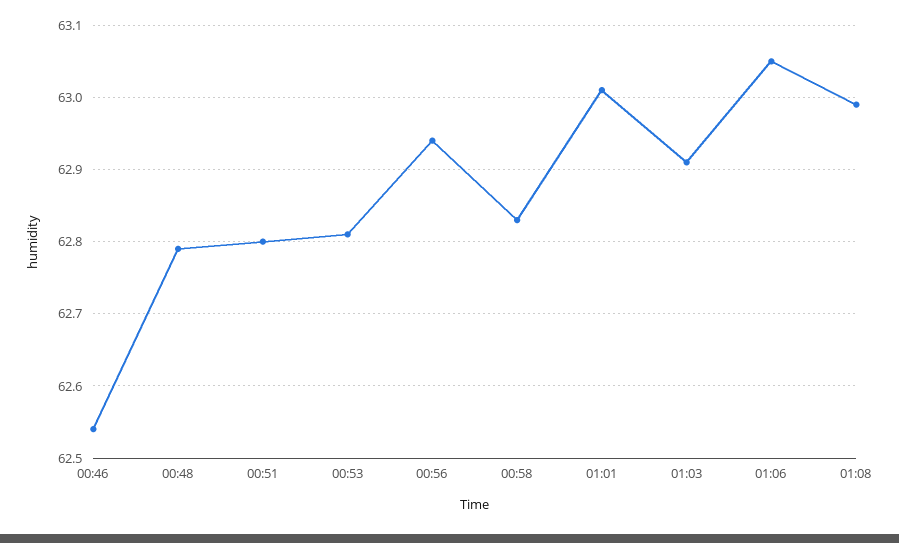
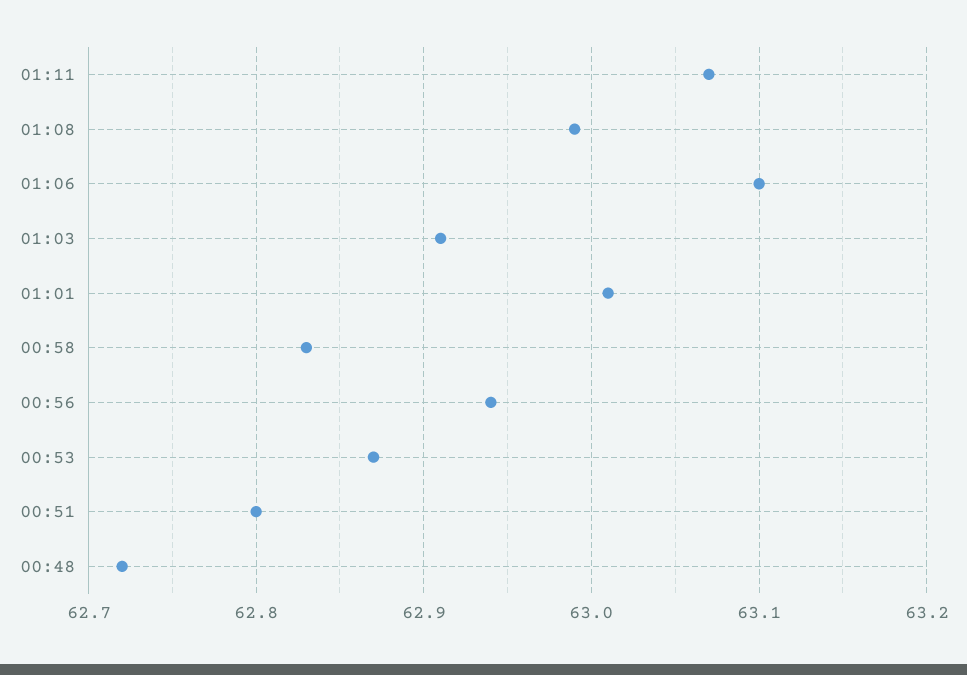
00:46: 62.54 -> none
00:48: 62.79 -> 62.72
00:53: 62.81 -> 62.87
01:06: 63.05 -> 63.1
01:11: none -> 63.07

